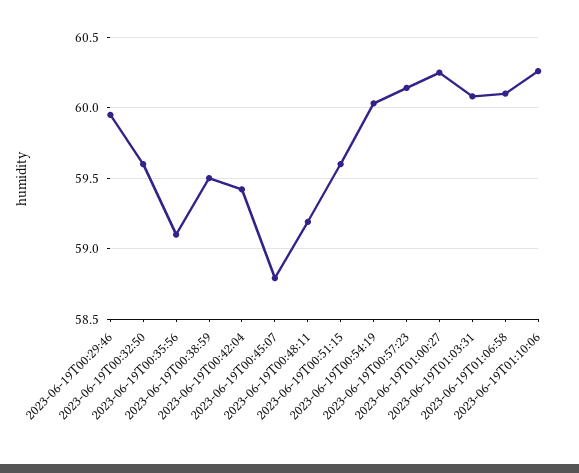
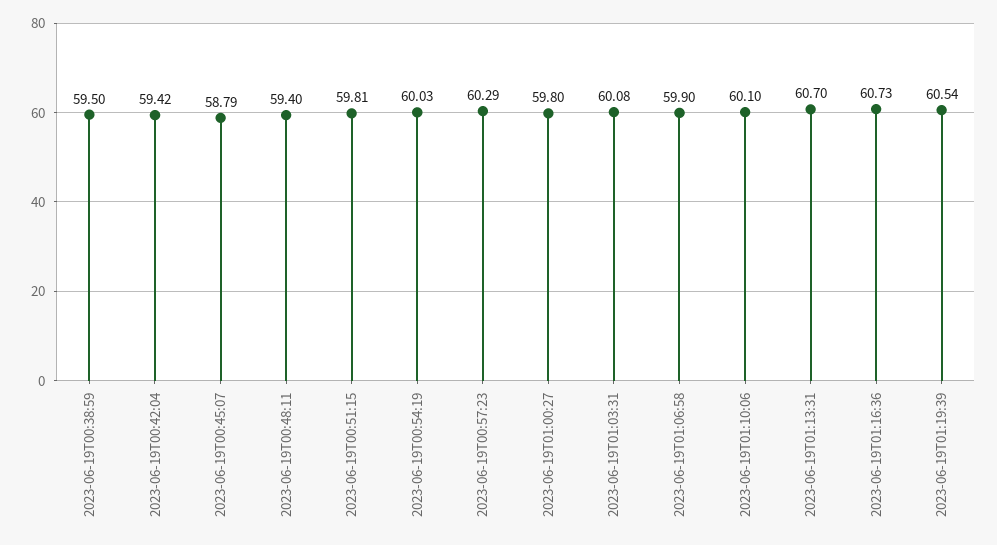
2023-06-19T00:29:46: 59.95 -> none
2023-06-19T00:32:50: 59.6 -> none
2023-06-19T00:35:56: 59.1 -> none
2023-06-19T00:48:11: 59.2 -> 59.4
2023-06-19T00:51:15: 59.6 -> 59.81
2023-06-19T00:57:23: 60.15 -> 60.29
2023-06-19T01:00:27: 60.25 -> 59.8
2023-06-19T01:06:58: 60.1 -> 59.9
2023-06-19T01:10:06: 60.25 -> 60.1
2023-06-19T01:13:31: none -> 60.7
2023-06-19T01:16:36: none -> 60.73
2023-06-19T01:19:39: none -> 60.54

